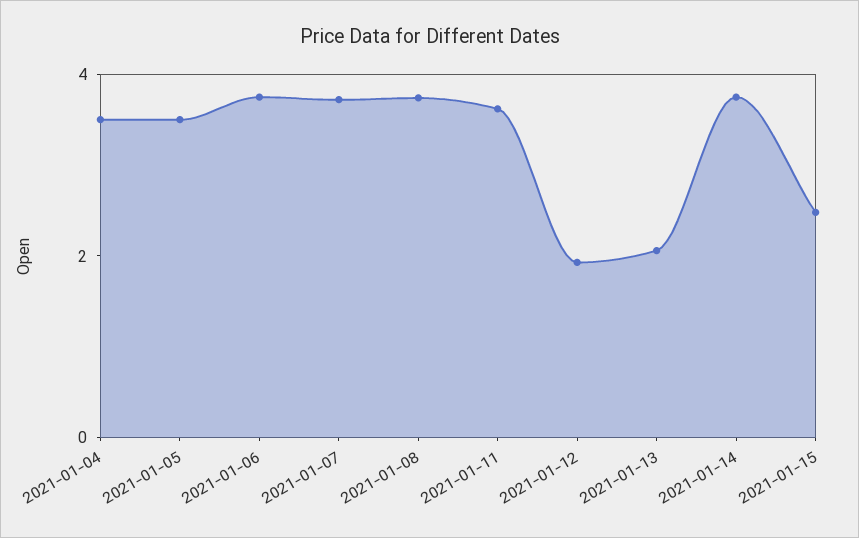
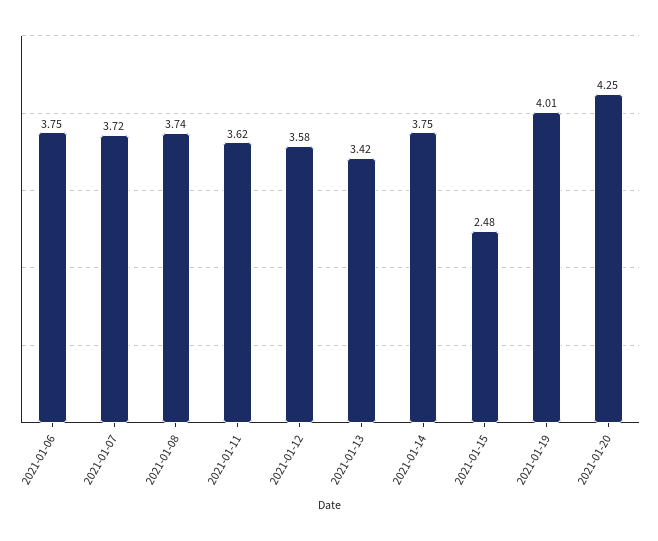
2021-01-04: 3.5 -> none
2021-01-05: 3.5 -> none
2021-01-12: 2 -> 3.58
2021-01-13: 2 -> 3.42
2021-01-19: none -> 4.01
2021-01-20: none -> 4.25

